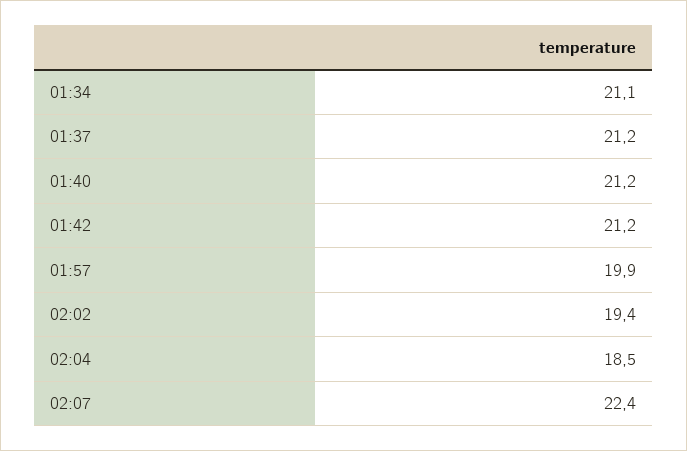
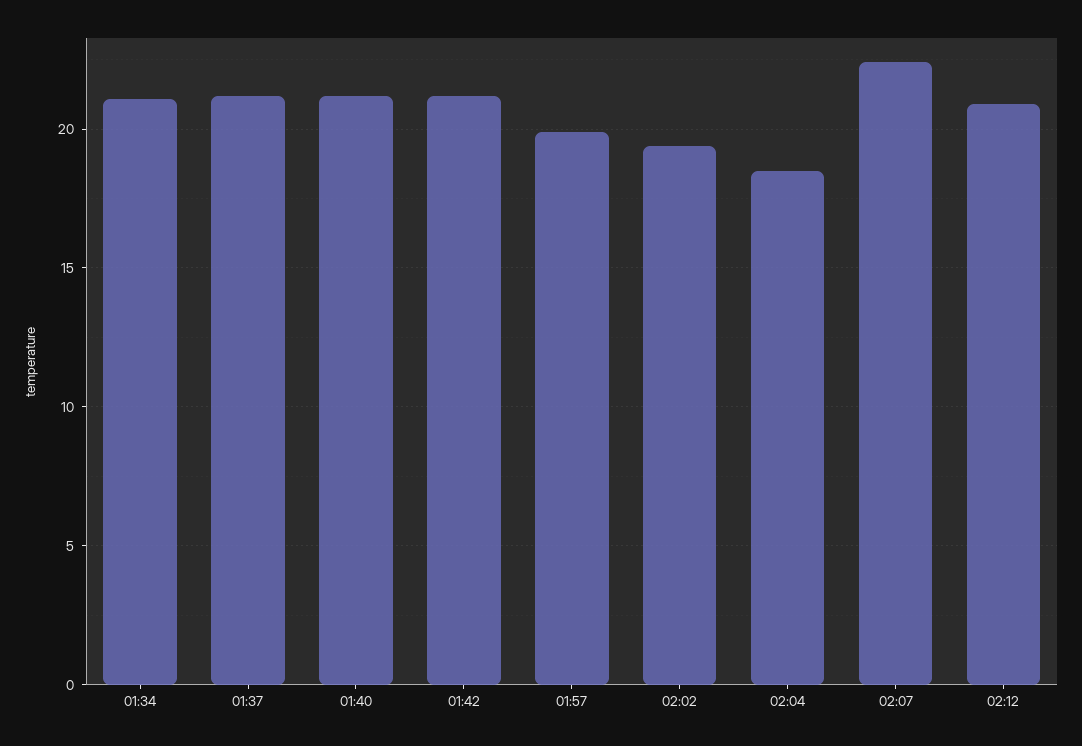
02:12: none -> 21

